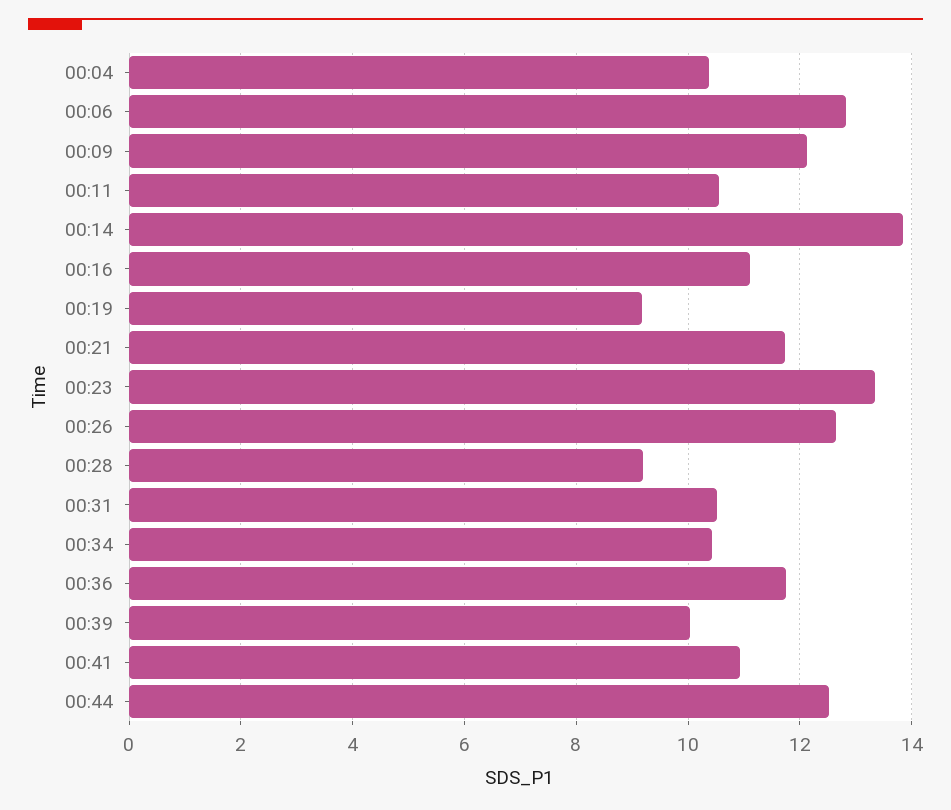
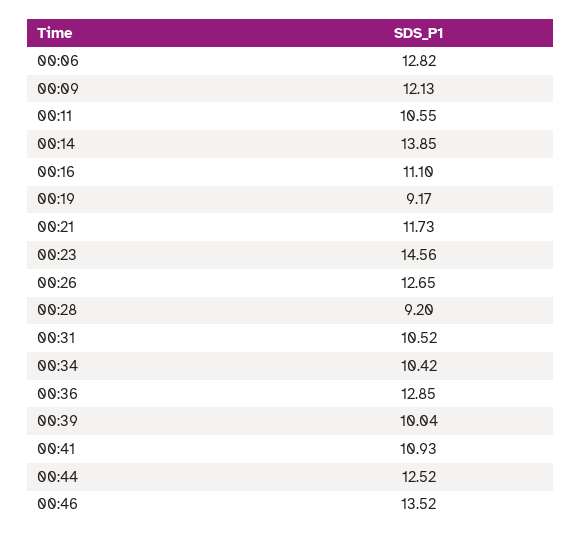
00:04: 10.4 -> none
00:23: 13.4 -> 14.56
00:36: 11.8 -> 12.85
00:46: none -> 13.52

